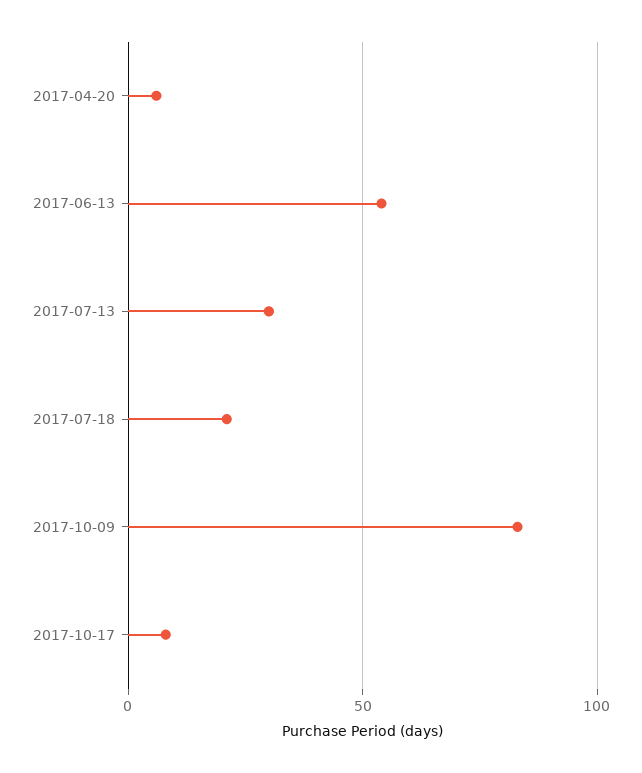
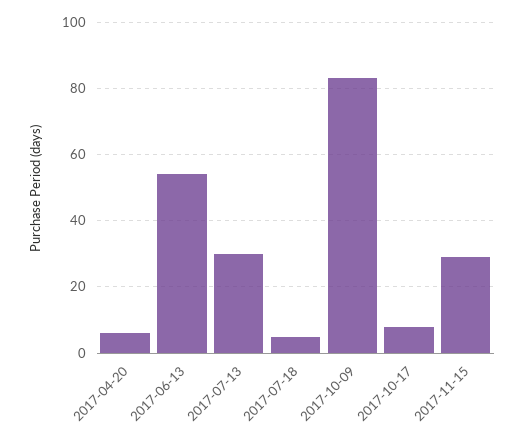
2017-07-18: 20 -> 5
2017-11-15: none -> 30

